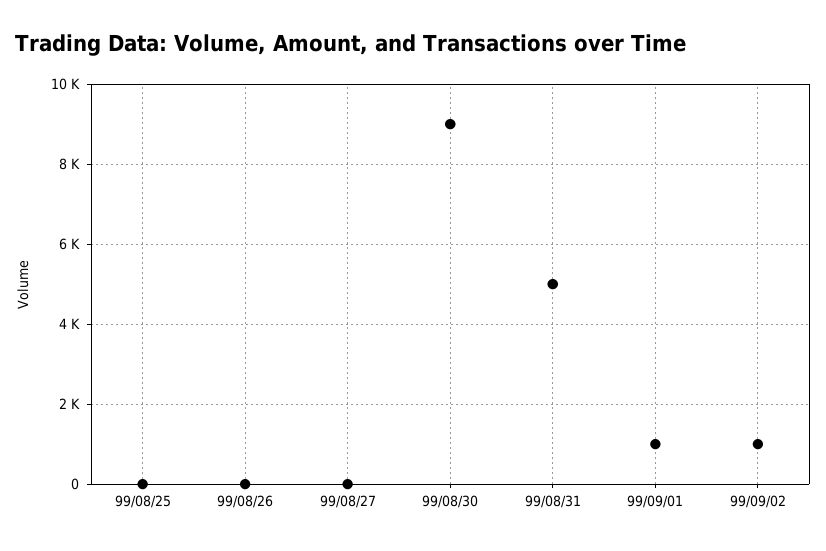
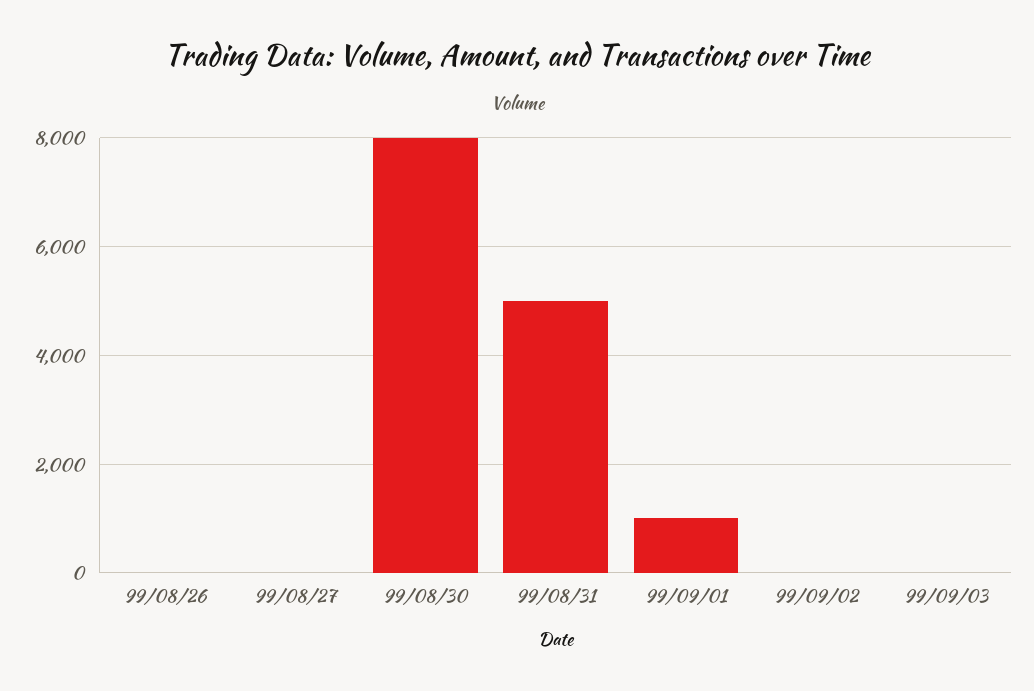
99/08/25: 0 -> none
99/08/30: 9000 -> 8000
99/09/02: 1000 -> 0
99/09/03: none -> 0

